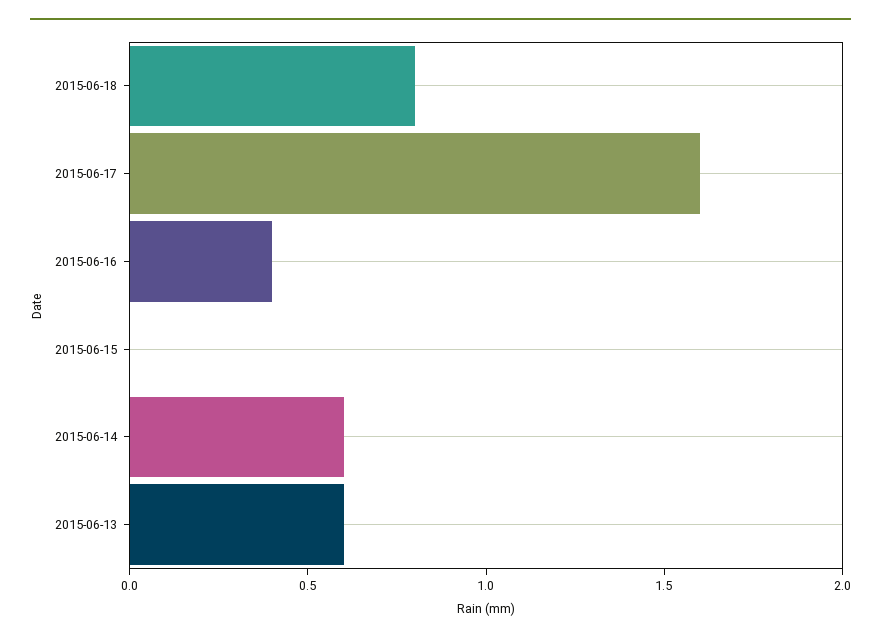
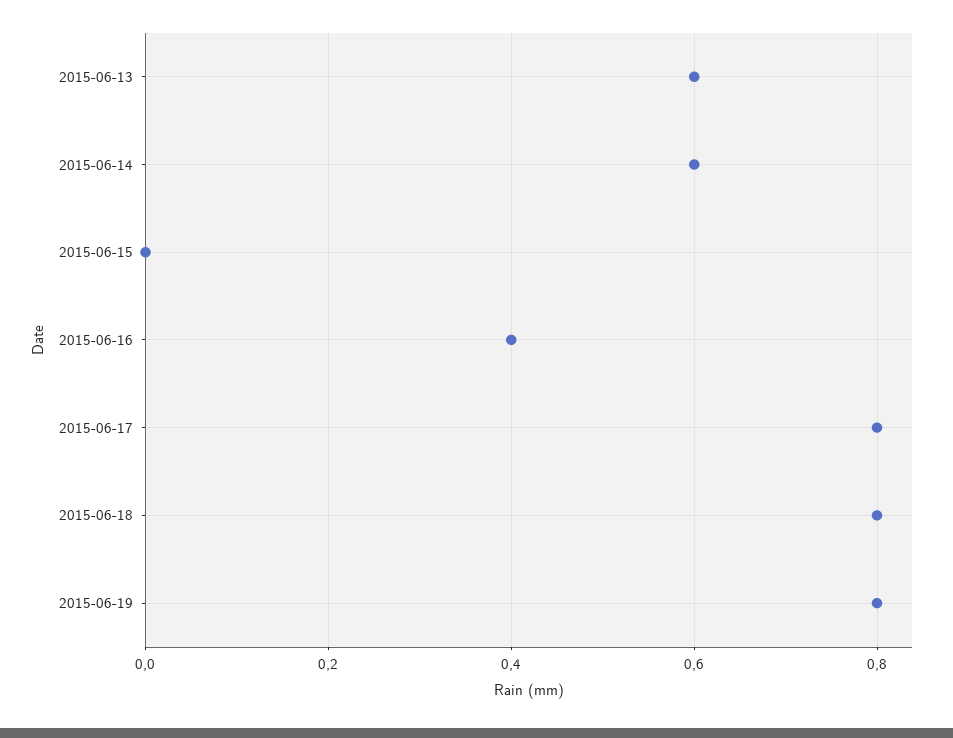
2015-06-17: 1.6 -> 0.8
2015-06-19: none -> 0.8

